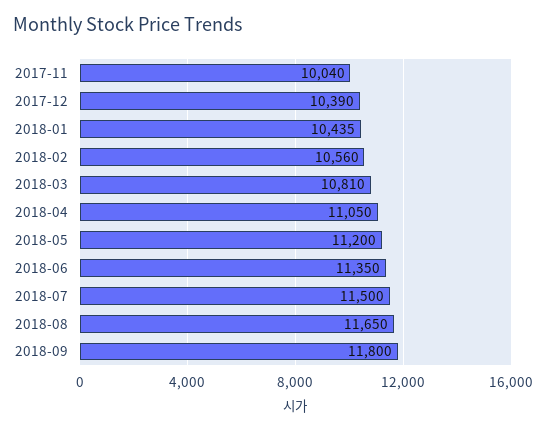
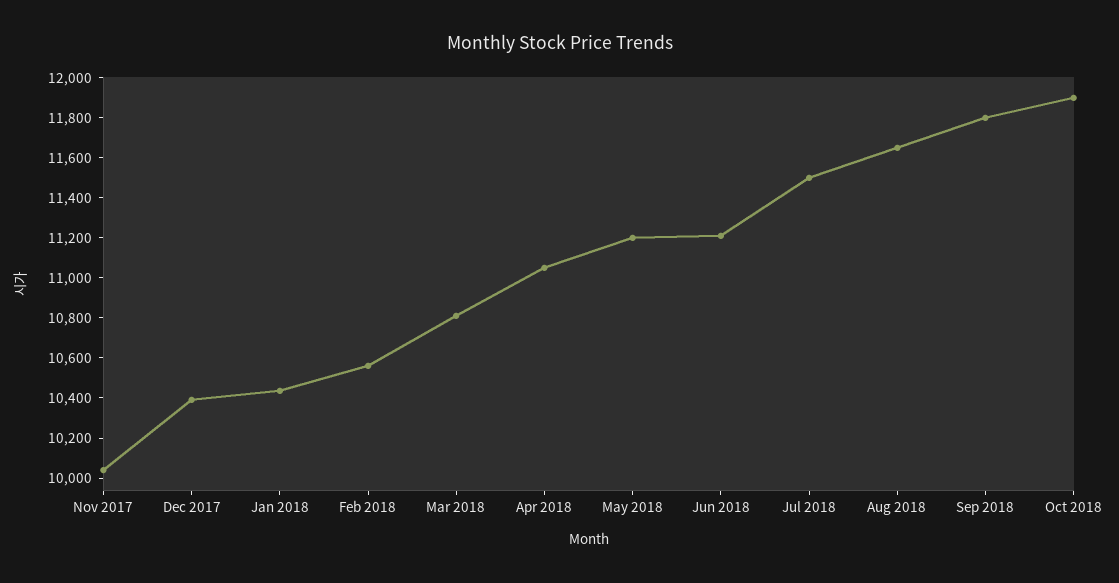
2018-06: 11350 -> 11200
Oct 2018: none -> 11900

